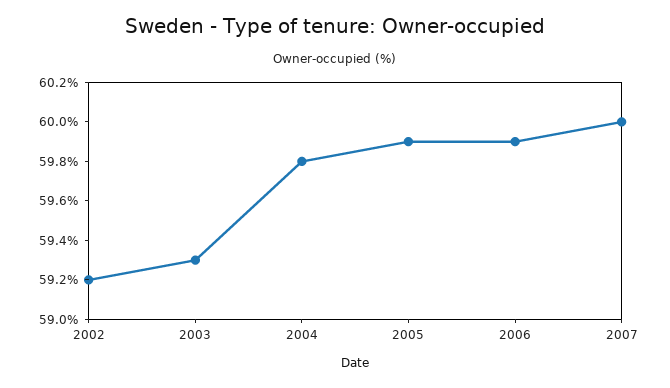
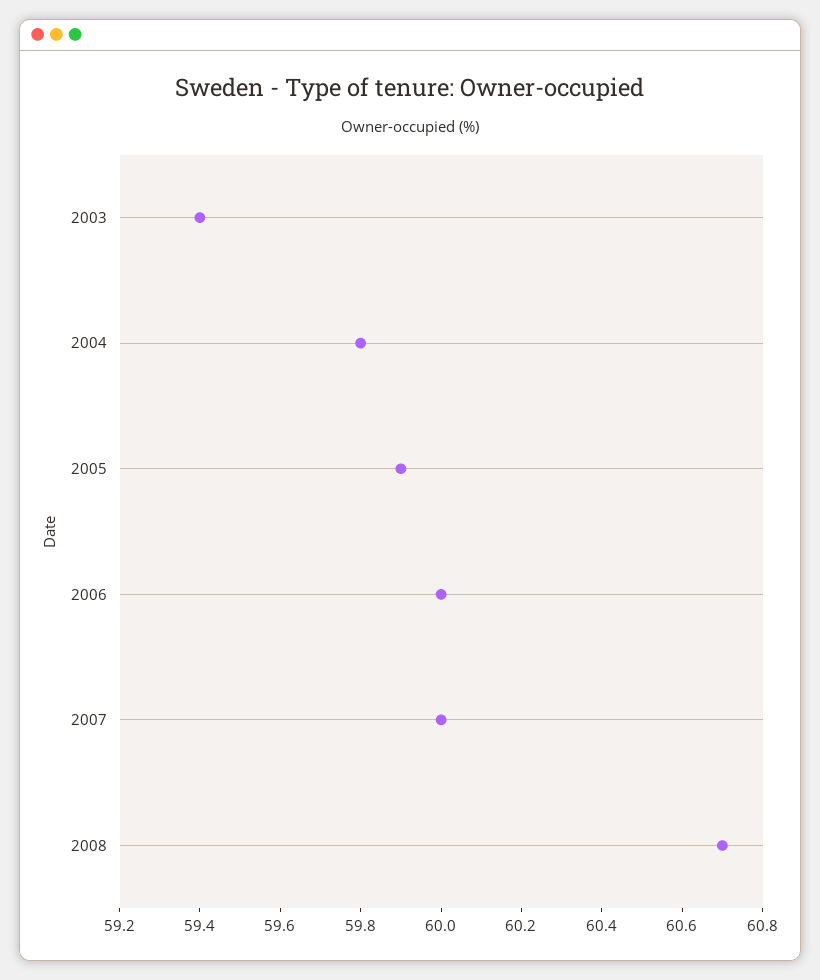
2002: 59.2 -> none
2003: 59.3 -> 59.4
2006: 59.9 -> 60
2008: none -> 60.7

